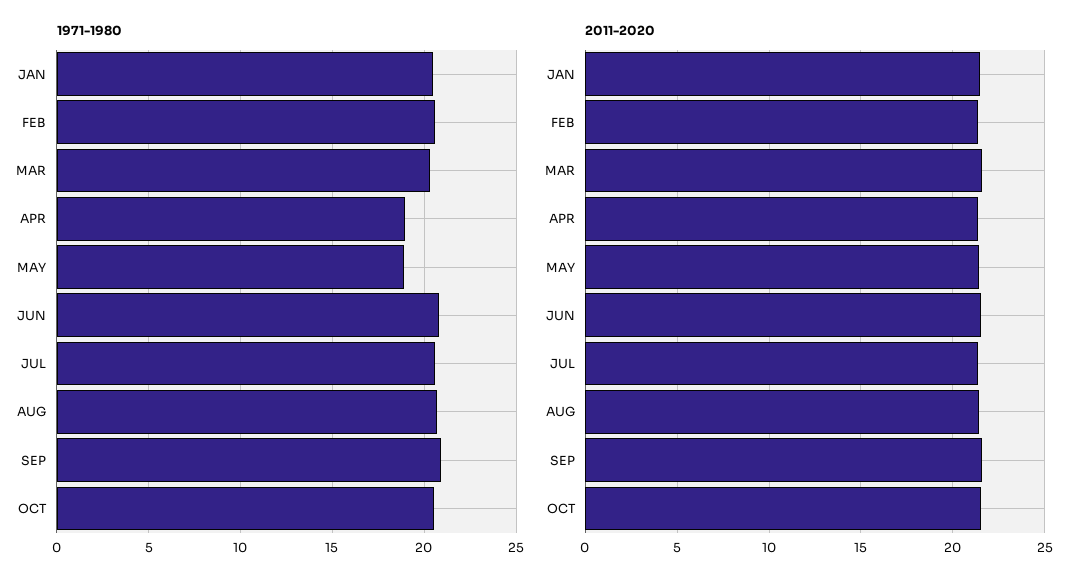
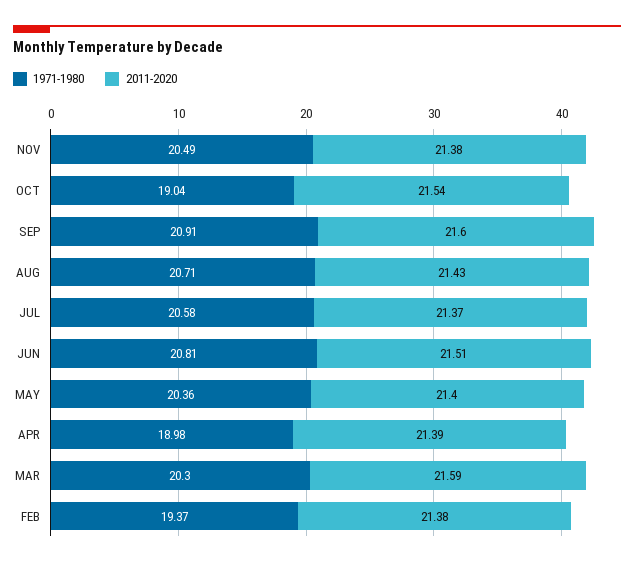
1971-1980, JAN: 20.5 -> none
1971-1980, FEB: 20.5 -> 19.37
1971-1980, MAY: 19 -> 20.36
1971-1980, OCT: 20.5 -> 19.04
2011-2020, JAN: 21.5 -> none
1971-1980, NOV: none -> 20.49
2011-2020, NOV: none -> 21.38

